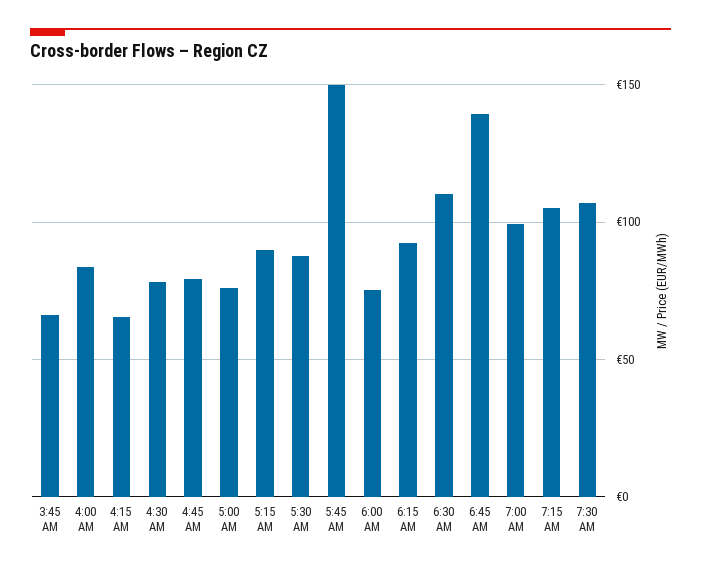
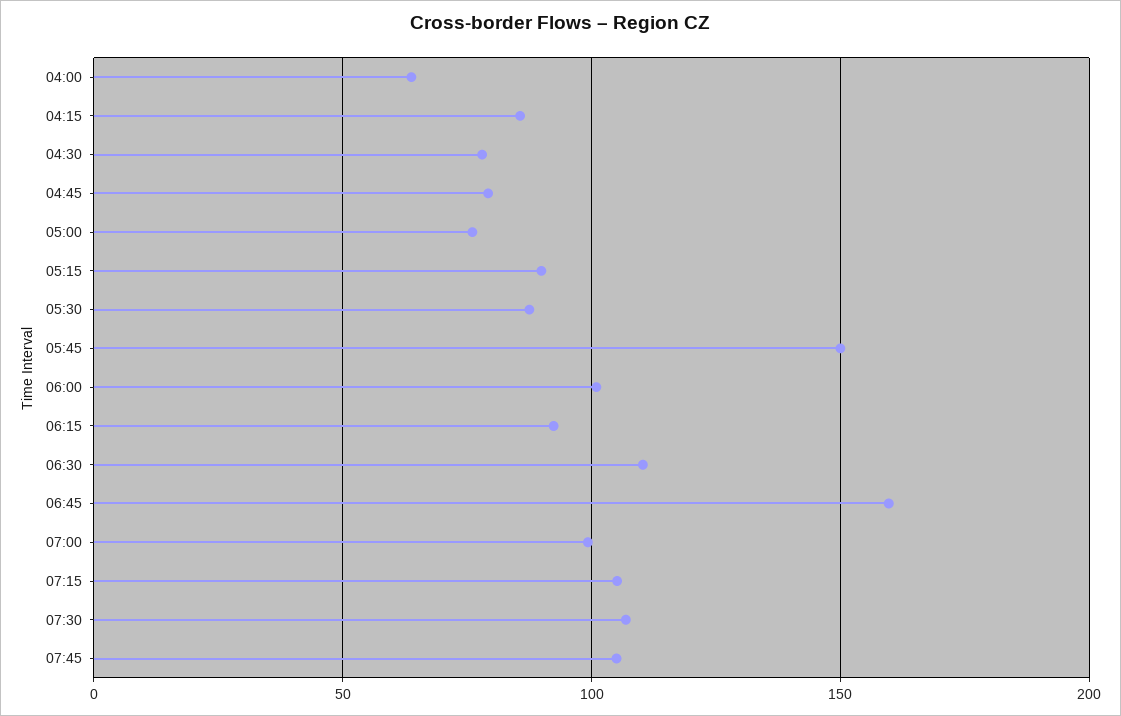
3:45 AM: 65 -> none
4:00 AM: 85 -> 65
4:15 AM: 65 -> 85
6:00 AM: 75 -> 100
6:45 AM: 140 -> 160
07:45: none -> 105

